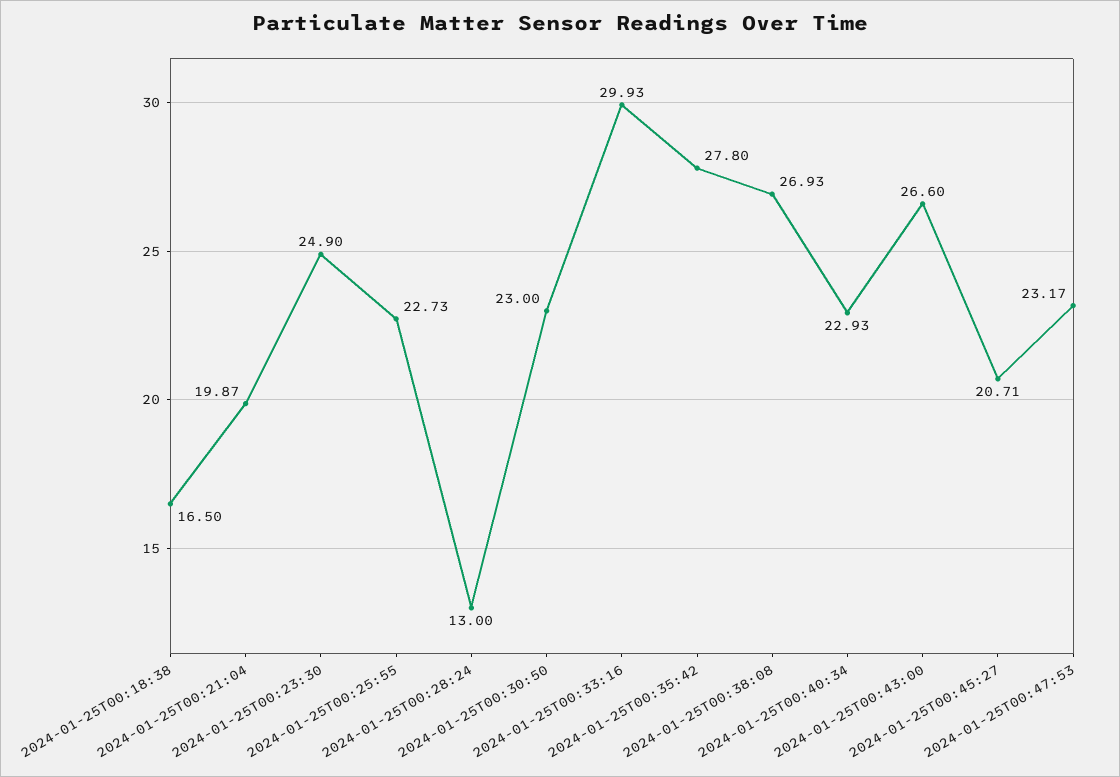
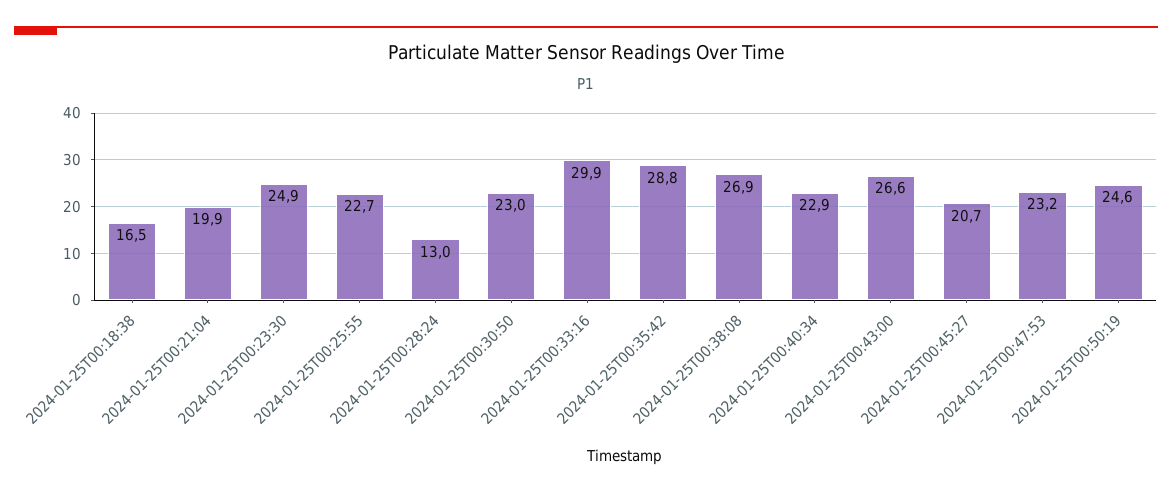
2024-01-25T00:35:42: 27.8 -> 28.8
2024-01-25T00:50:19: none -> 24.6

